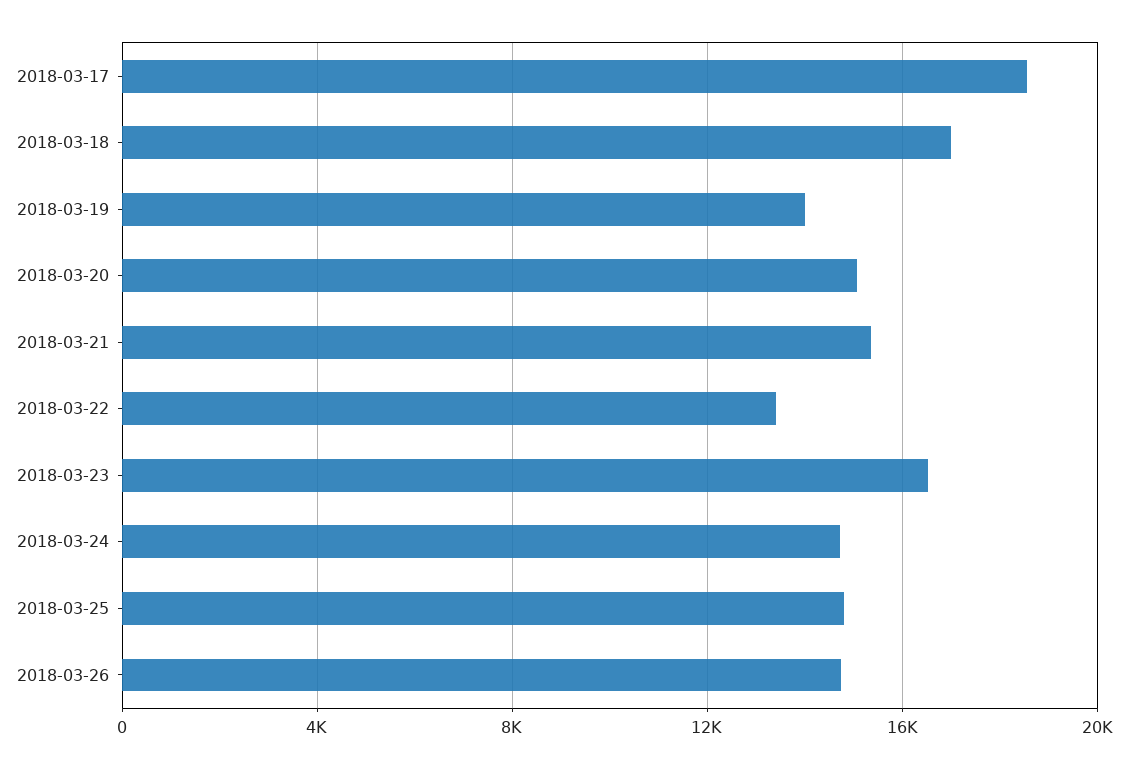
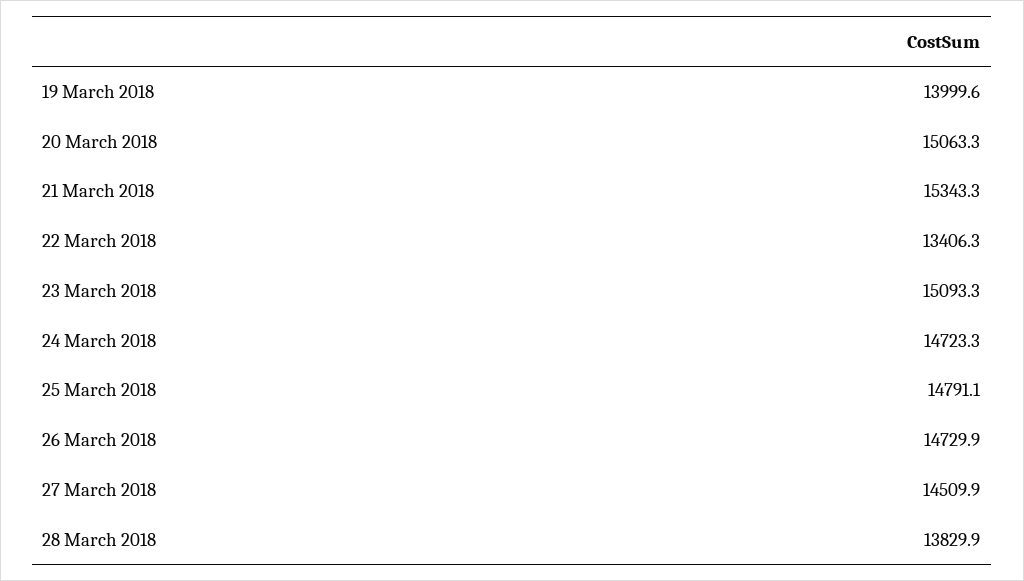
2018-03-17: 18500 -> none
2018-03-18: 17000 -> none
2018-03-23: 16500 -> 15093.3
27 March 2018: none -> 14509.9
28 March 2018: none -> 13829.9

